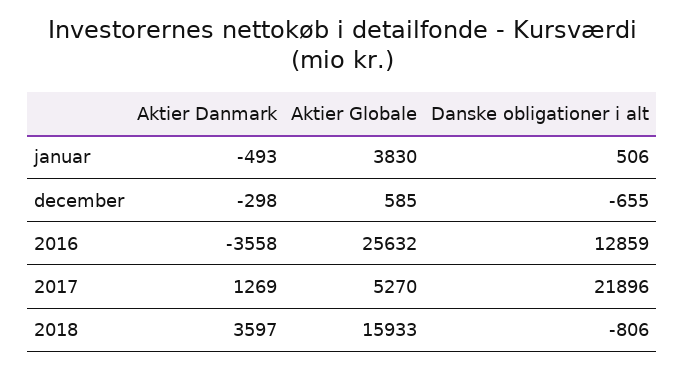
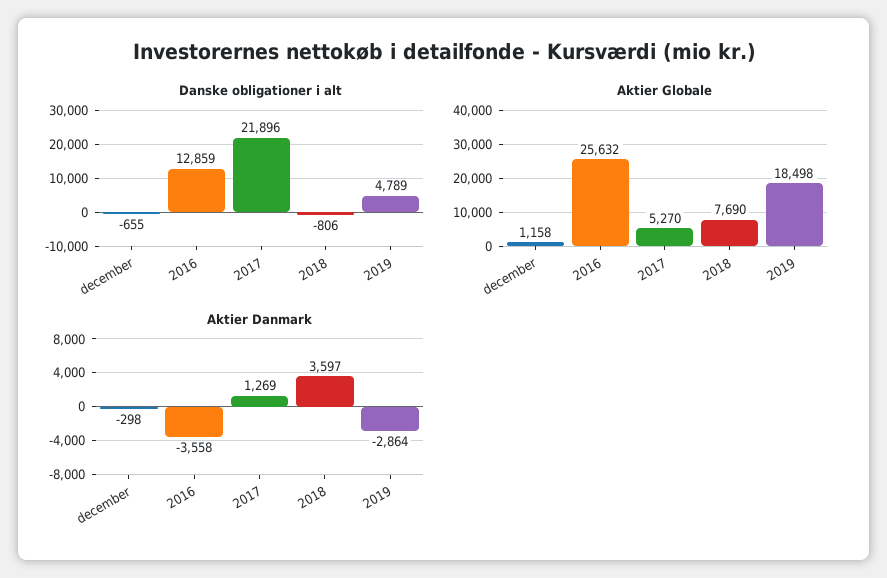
Aktier Danmark, januar: -493 -> none
Aktier Globale, januar: 3830 -> none
Danske obligationer i alt, januar: 506 -> none
Aktier Globale, december: 585 -> 1158
Aktier Globale, 2018: 15933 -> 7690
Danske obligationer i alt, 2019: none -> 4789
Aktier Globale, 2019: none -> 18498
Aktier Danmark, 2019: none -> -2864

